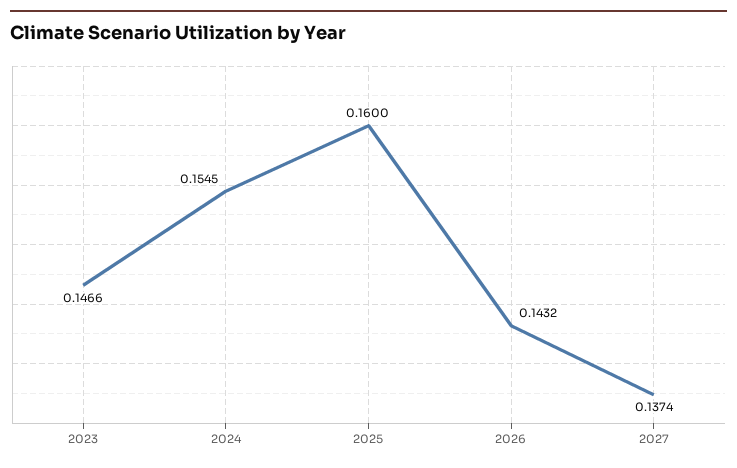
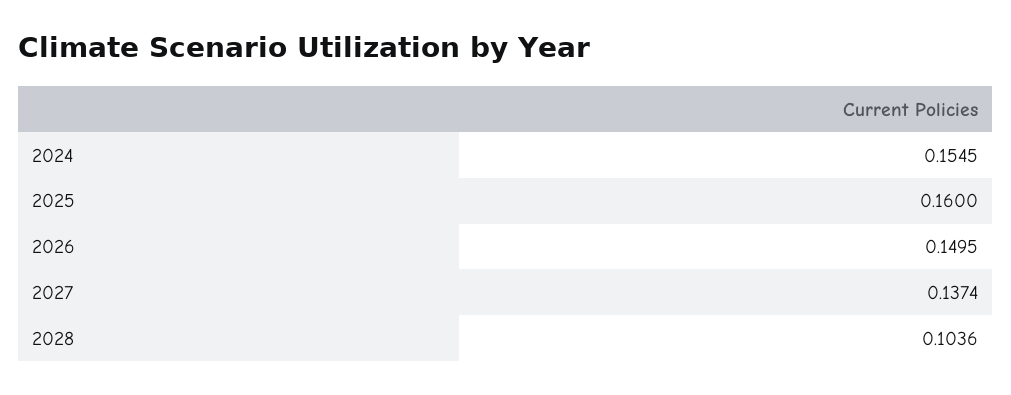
2023: 0.1466 -> none
2026: 0.1432 -> 0.1495
2028: none -> 0.1036

